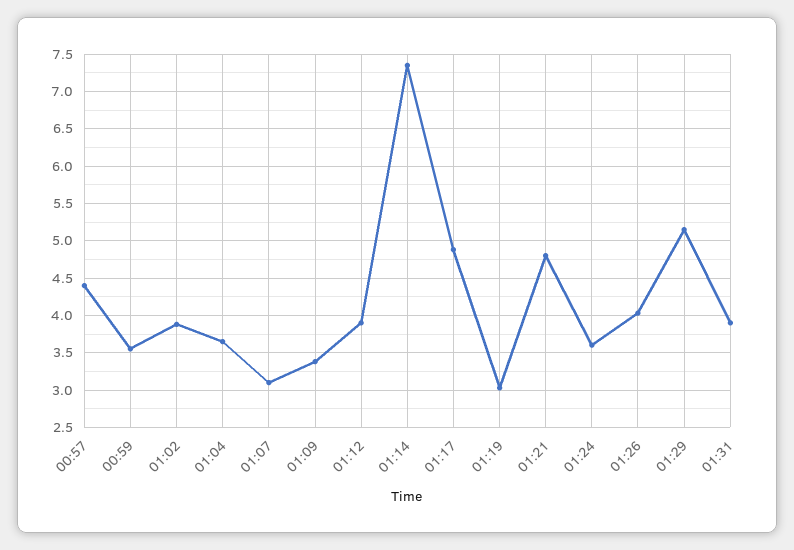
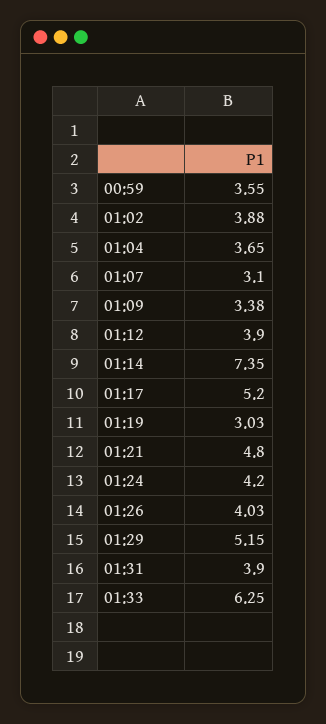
00:57: 4.4 -> none
01:17: 4.9 -> 5.2
01:24: 3.6 -> 4.2
01:33: none -> 6.25

